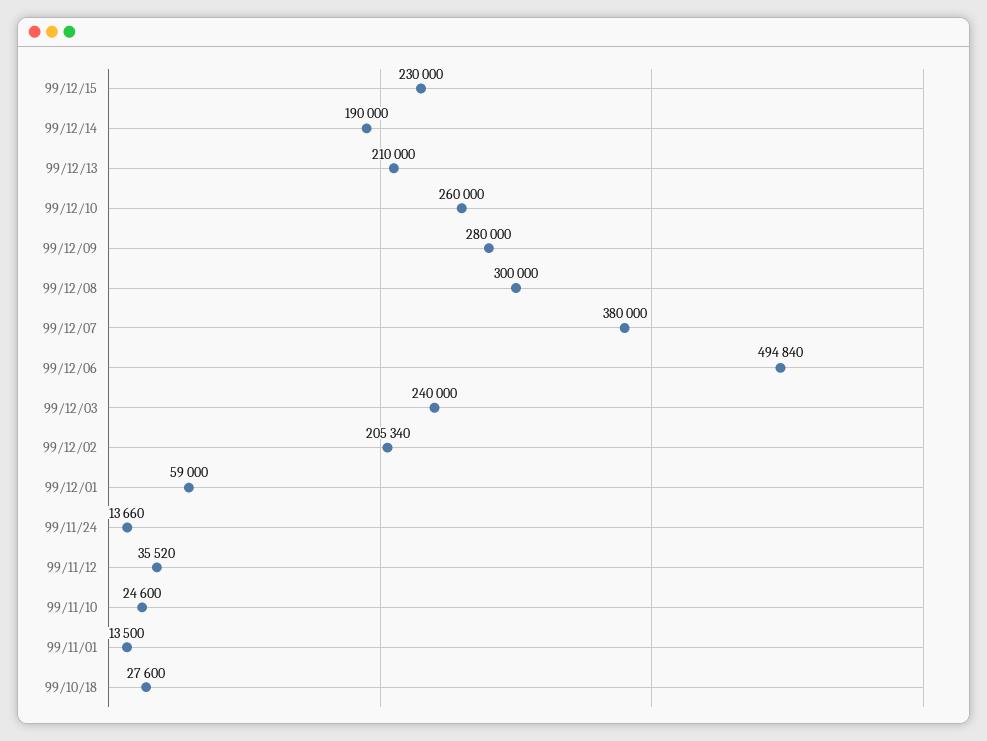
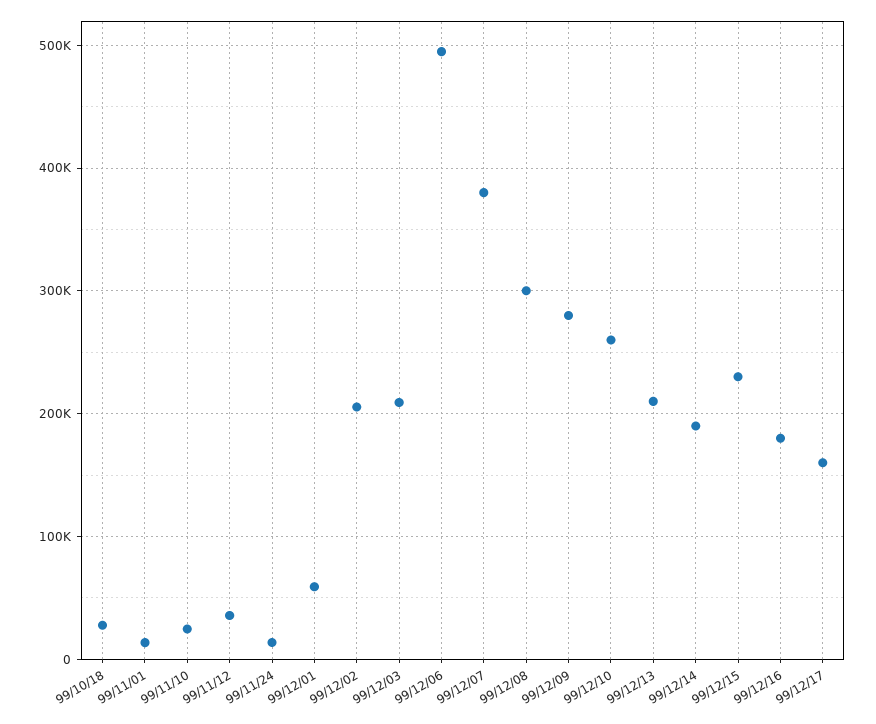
99/12/03: 240000 -> 210000
99/12/16: none -> 180000
99/12/17: none -> 160000

